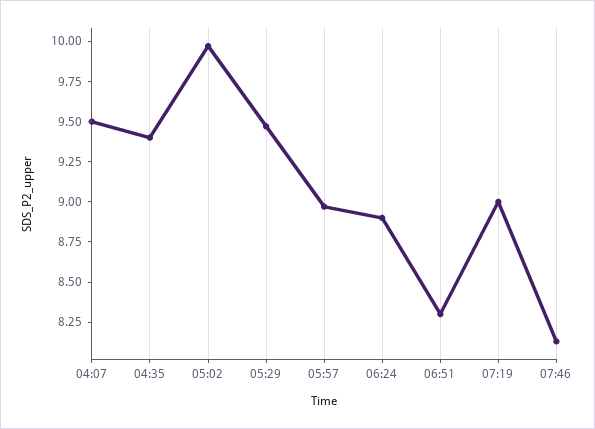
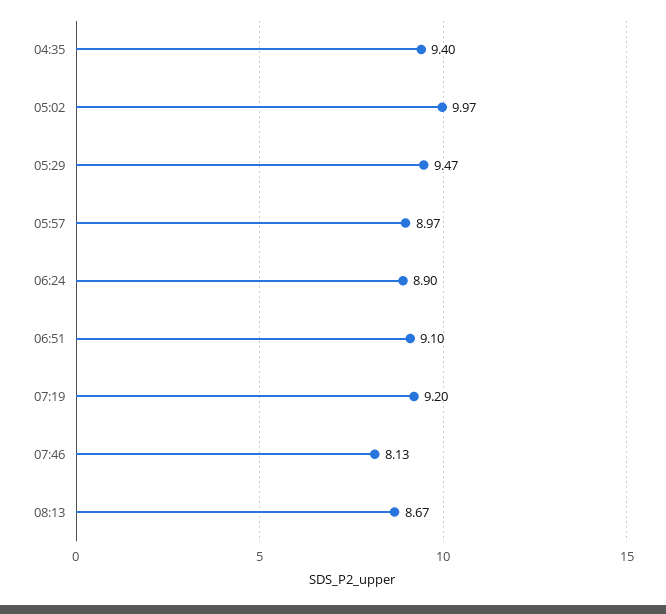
04:07: 9.5 -> none
06:51: 8.3 -> 9.1
07:19: 9 -> 9.2
08:13: none -> 8.67

